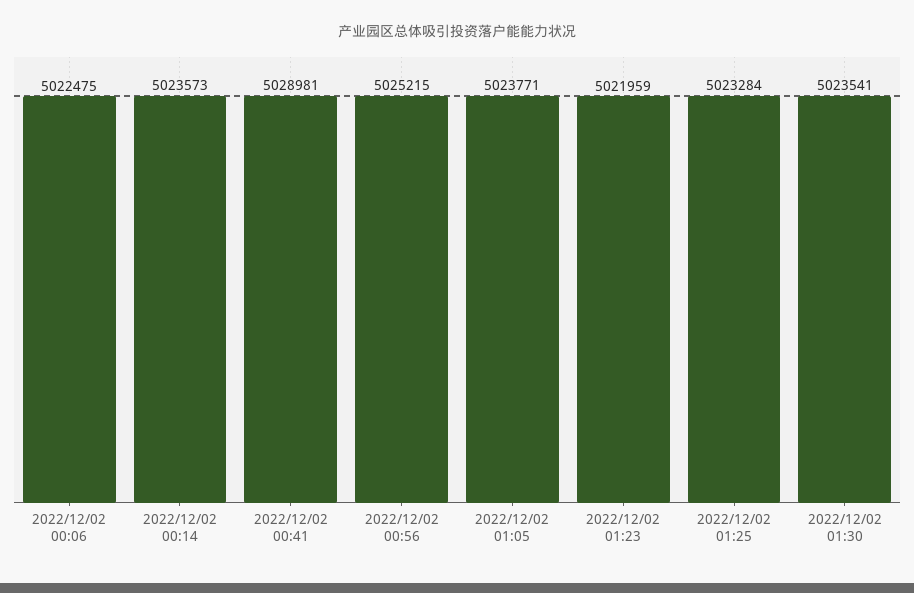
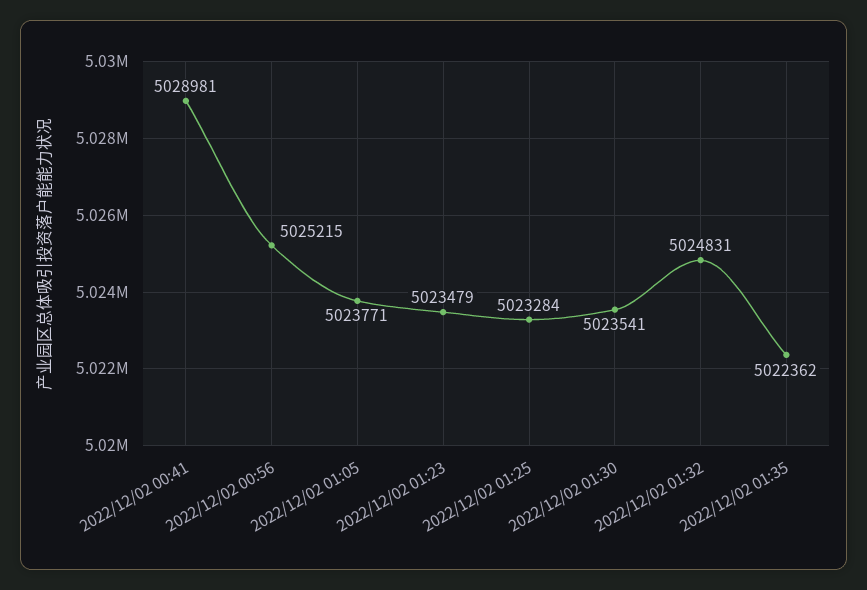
2022/12/02 00:06: 5022475 -> none
2022/12/02 00:14: 5023573 -> none
2022/12/02 01:23: 5021959 -> 5023479
2022/12/02 01:32: none -> 5024831
2022/12/02 01:35: none -> 5022362

